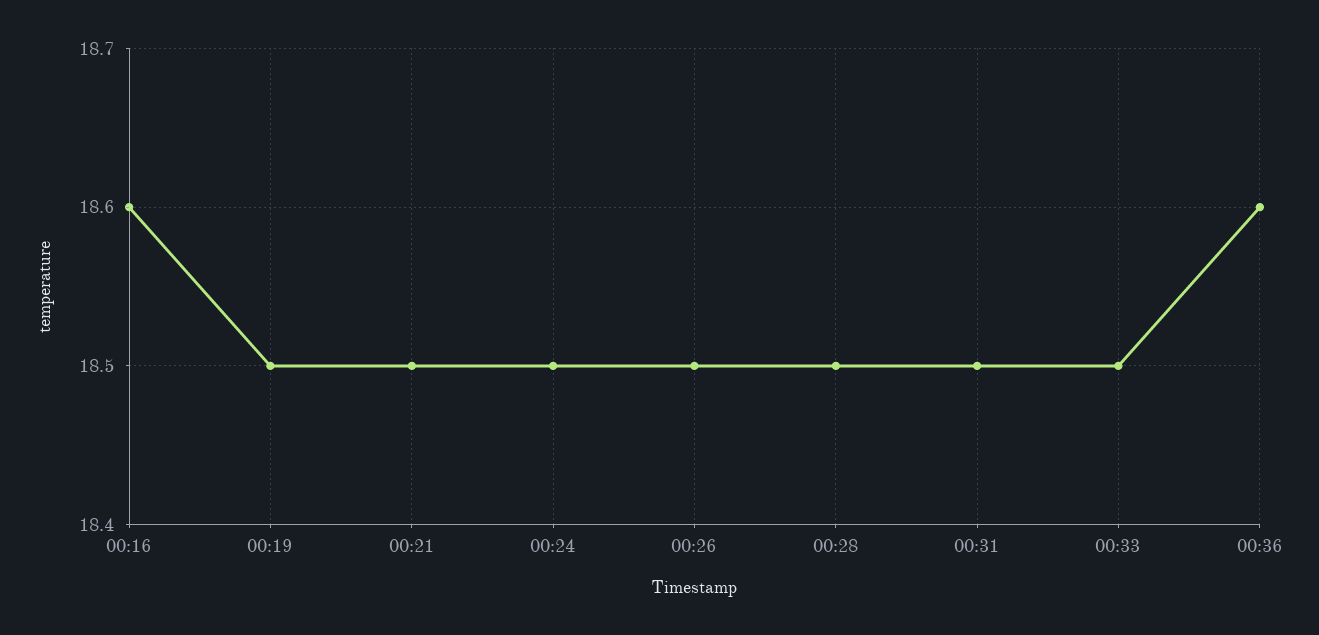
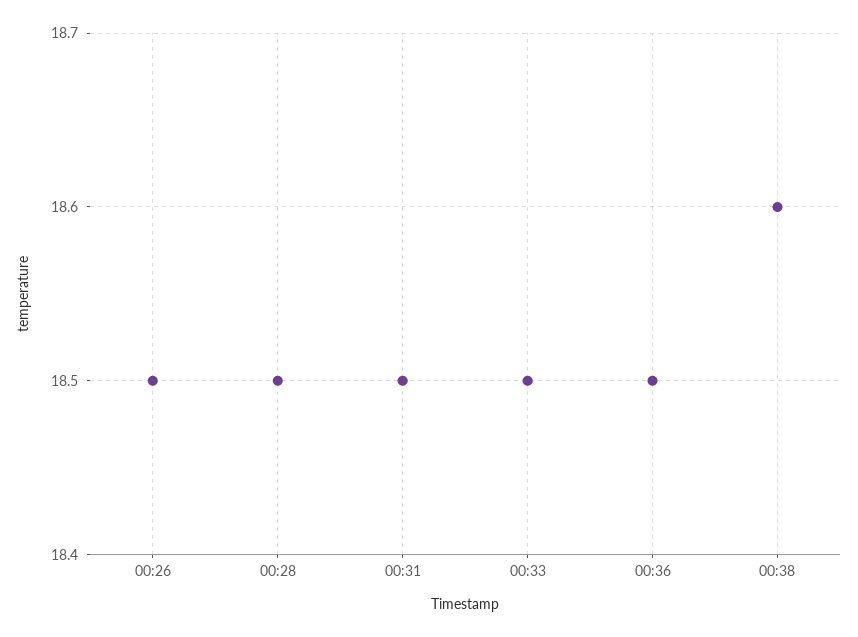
00:16: 18.6 -> none
00:19: 18.5 -> none
00:21: 18.5 -> none
00:24: 18.5 -> none
00:36: 18.6 -> 18.5
00:38: none -> 18.6

